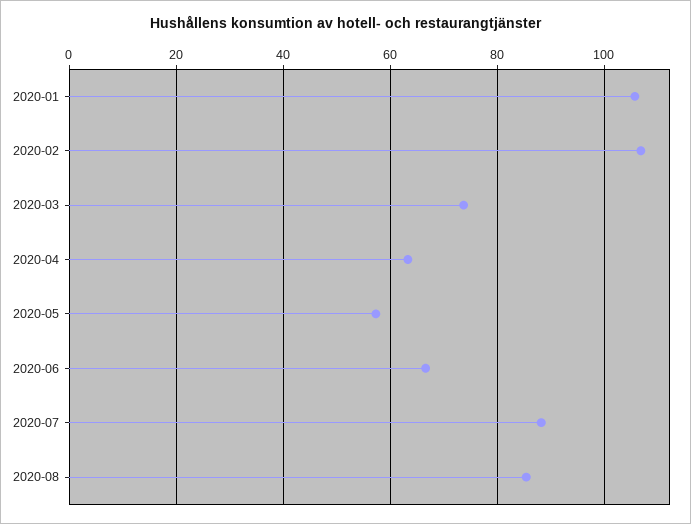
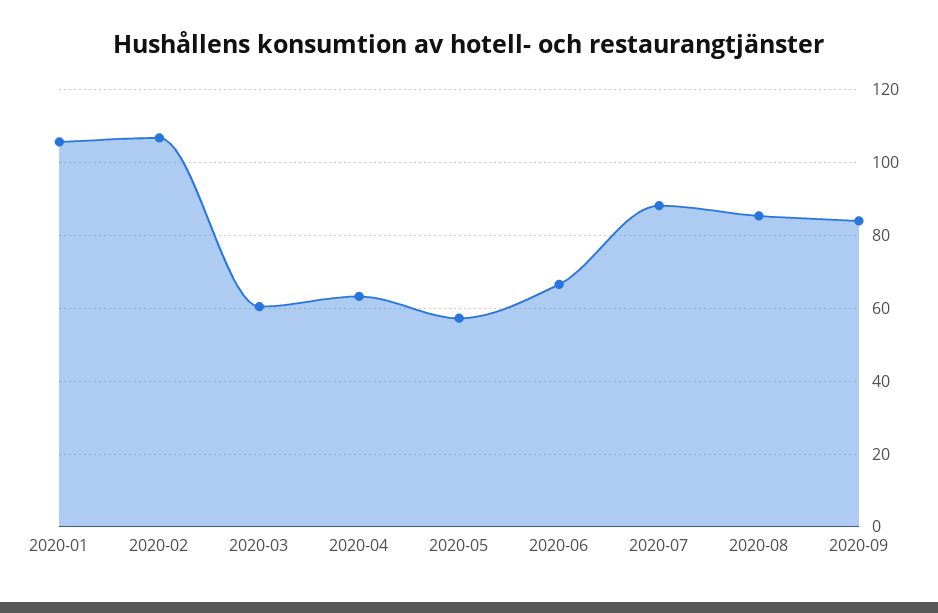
2020-03: 74 -> 60
2020-09: none -> 84

